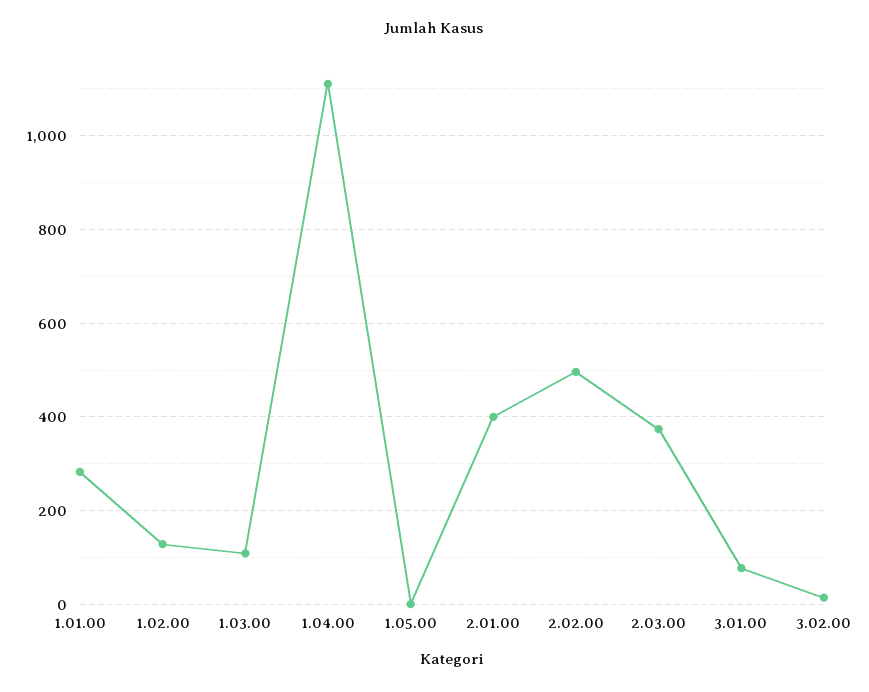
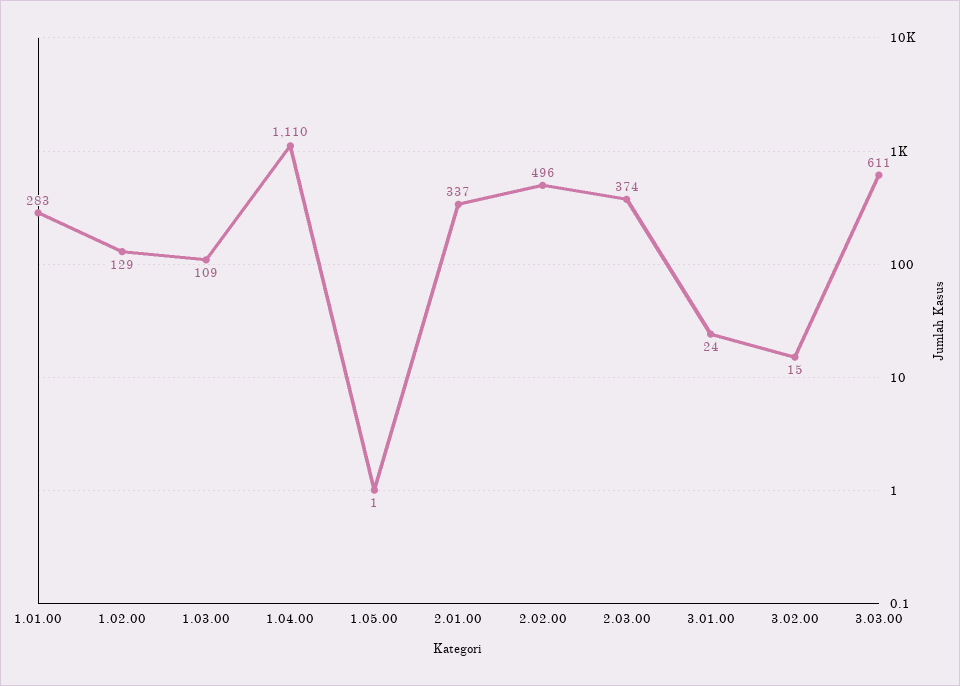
2.01.00: 400 -> 337
3.01.00: 80 -> 24
3.03.00: none -> 611

